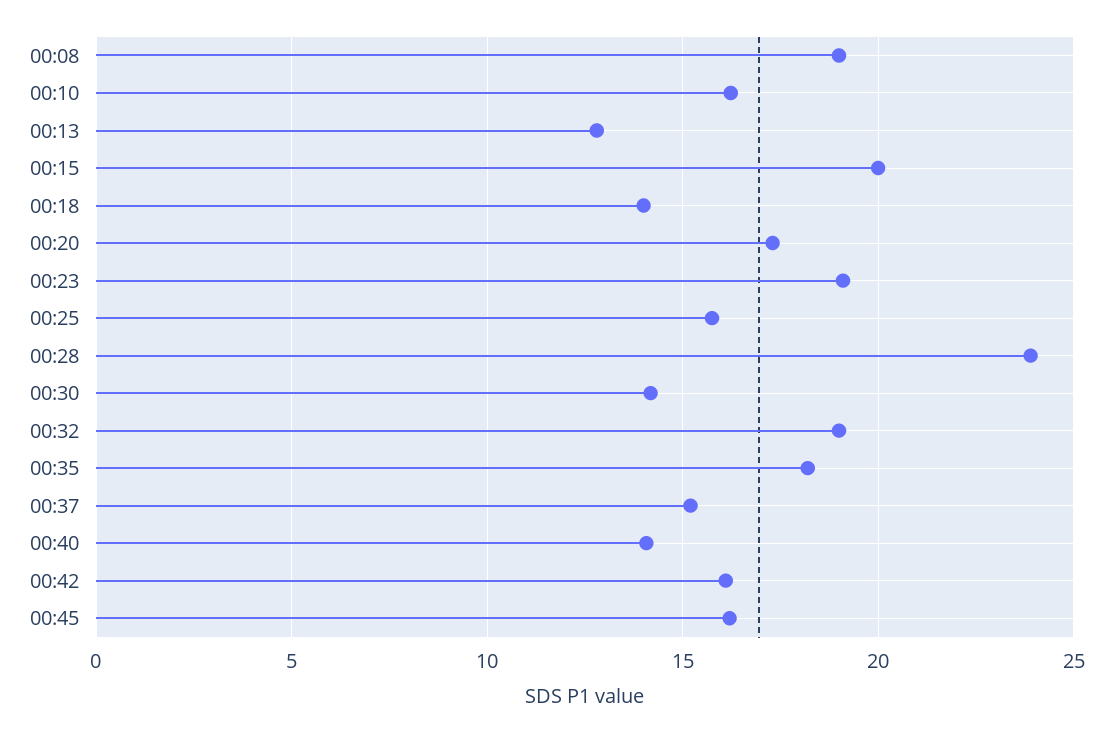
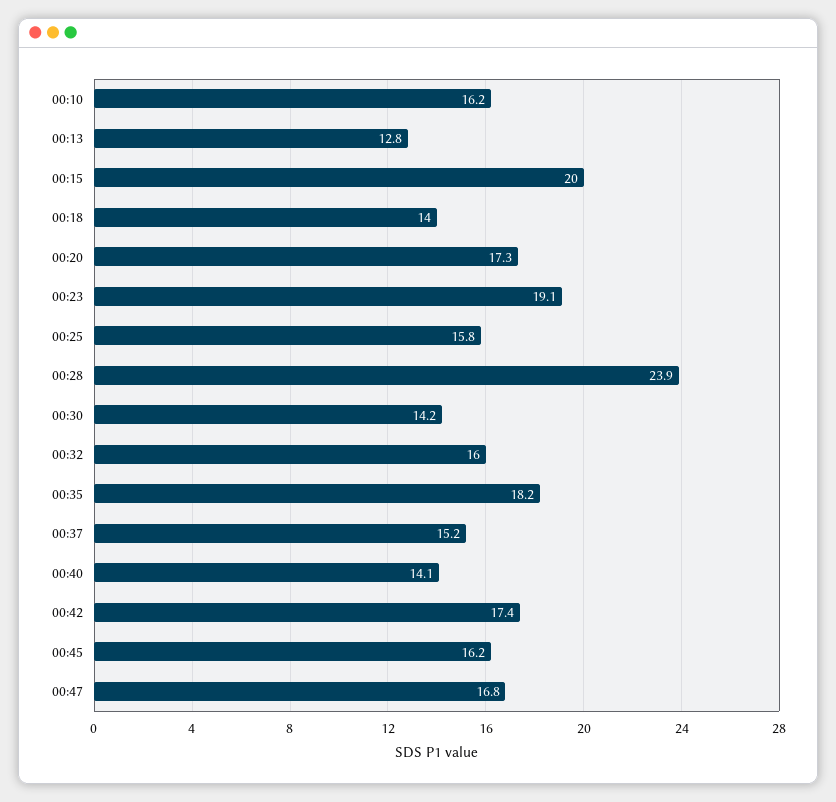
00:08: 19 -> none
00:32: 19 -> 16
00:42: 16 -> 17.4
00:47: none -> 16.8

